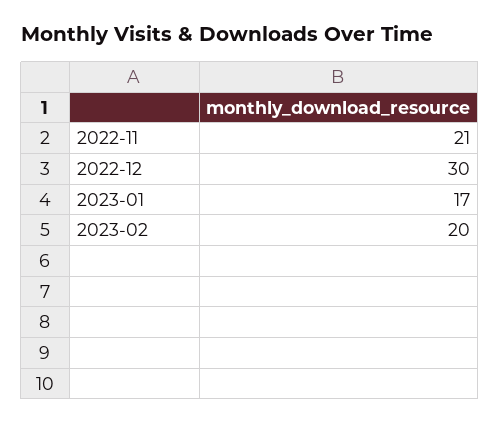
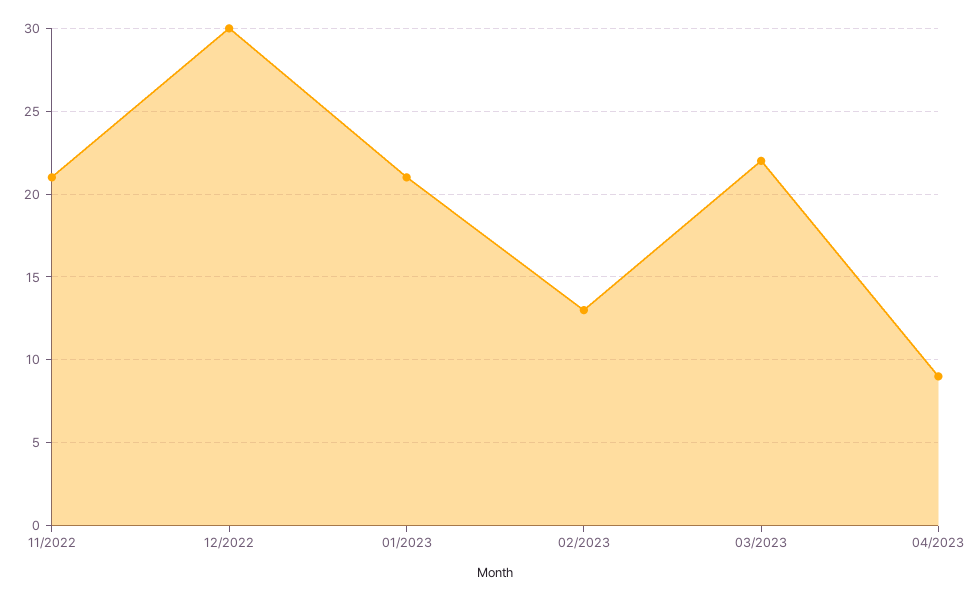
2023-01: 17 -> 21
2023-02: 20 -> 13
03/2023: none -> 22
04/2023: none -> 9

